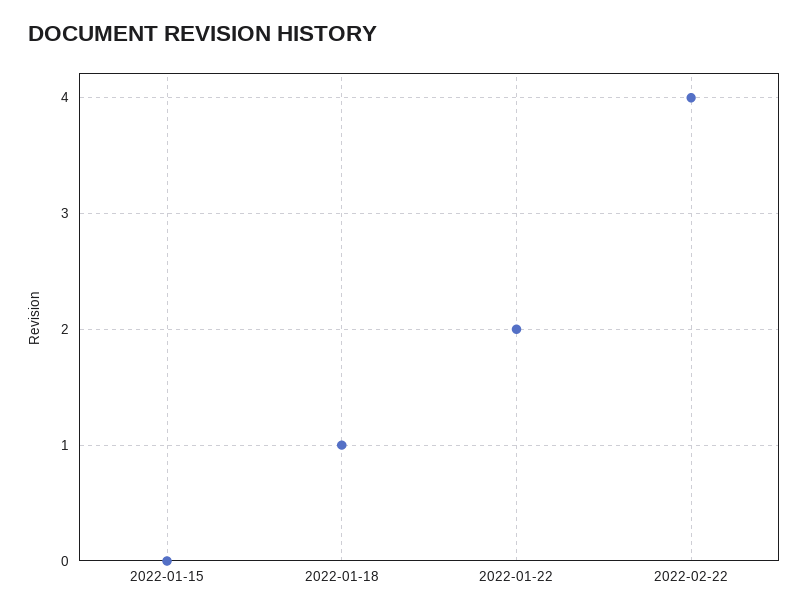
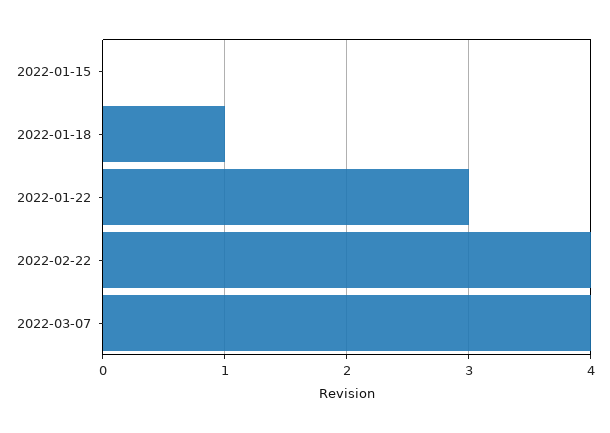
2022-01-22: 2 -> 3
2022-03-07: none -> 4

